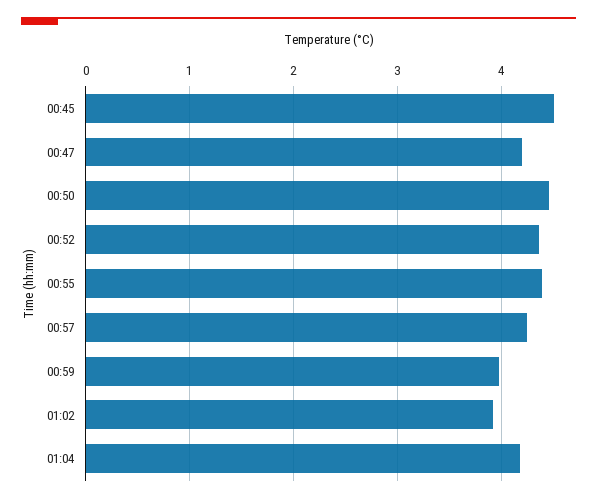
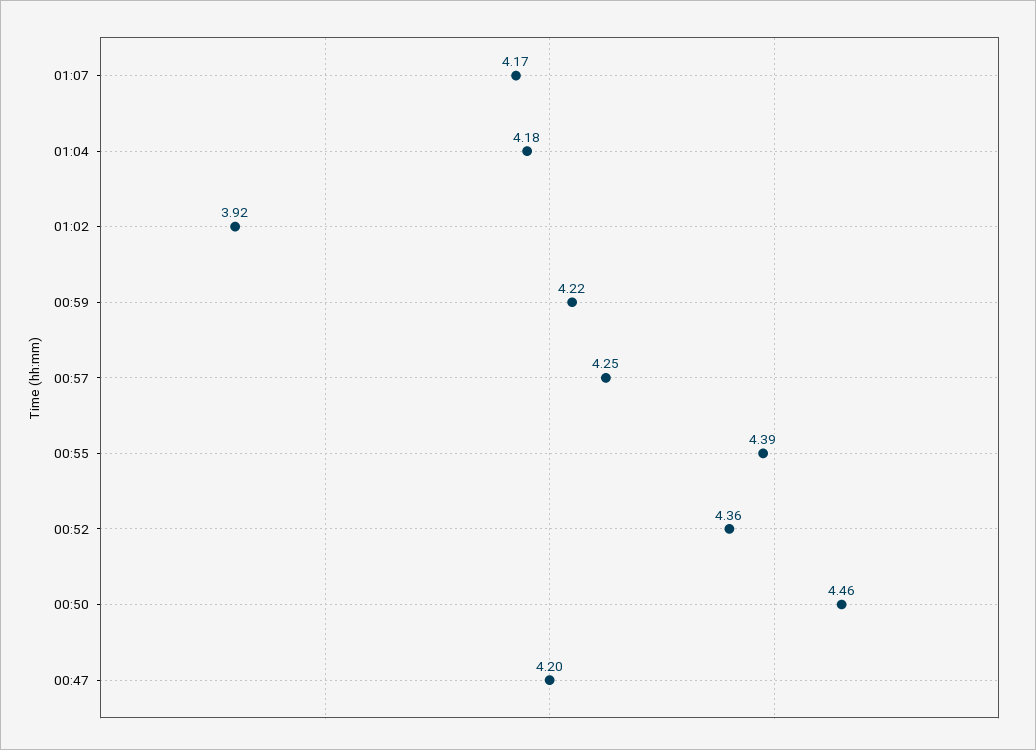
00:45: 4.5 -> none
00:59: 4 -> 4.22
01:07: none -> 4.17

